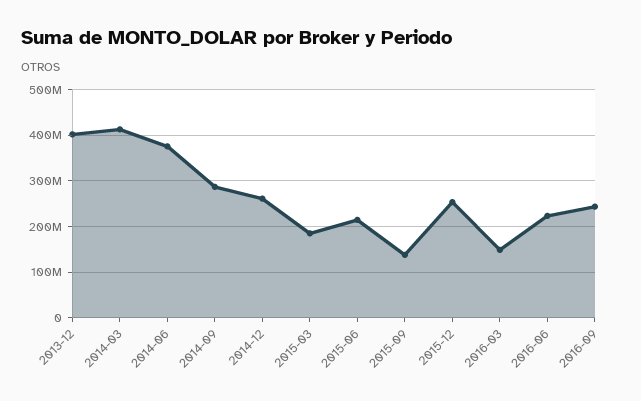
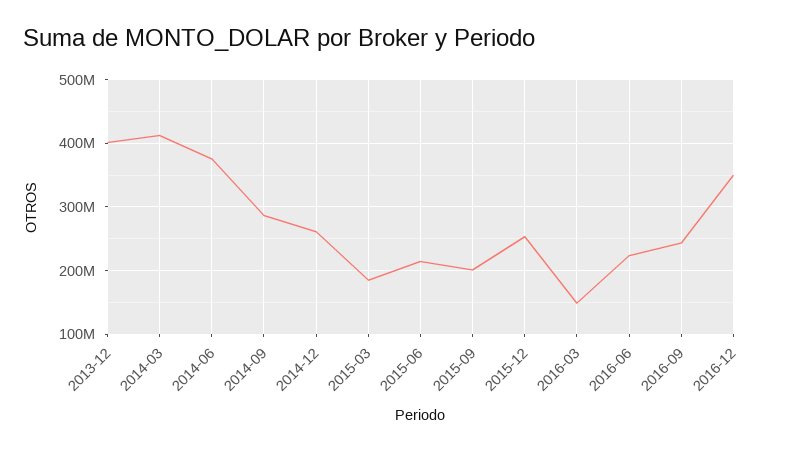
2015-09: 140000000 -> 200000000
2016-12: none -> 350000000

